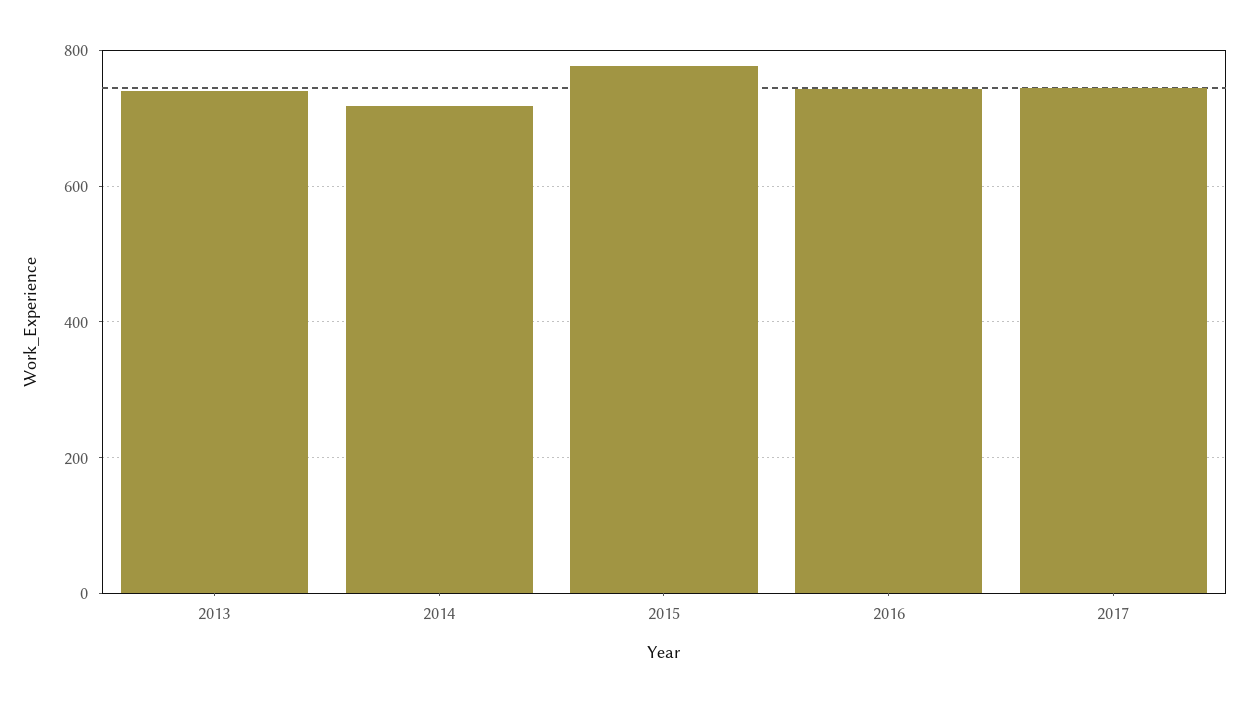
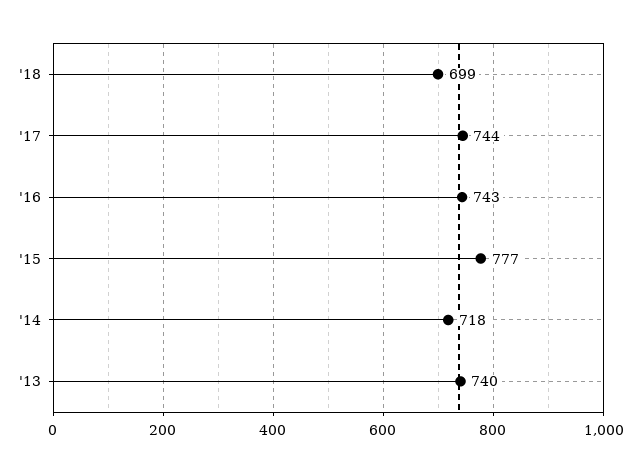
'18: none -> 699

